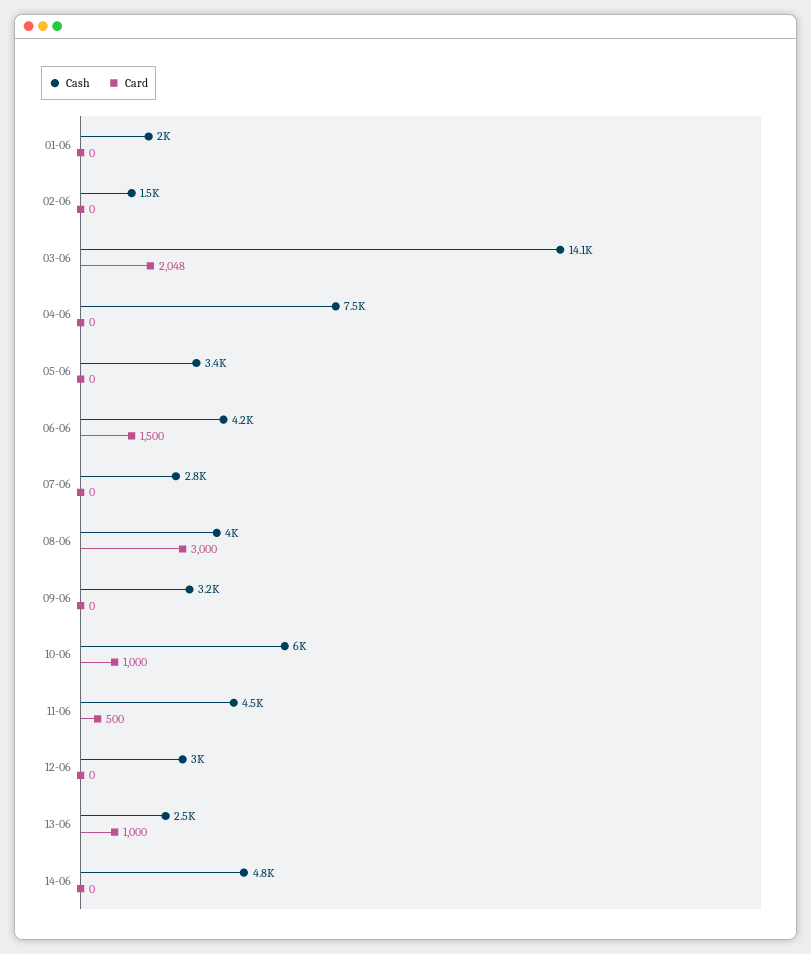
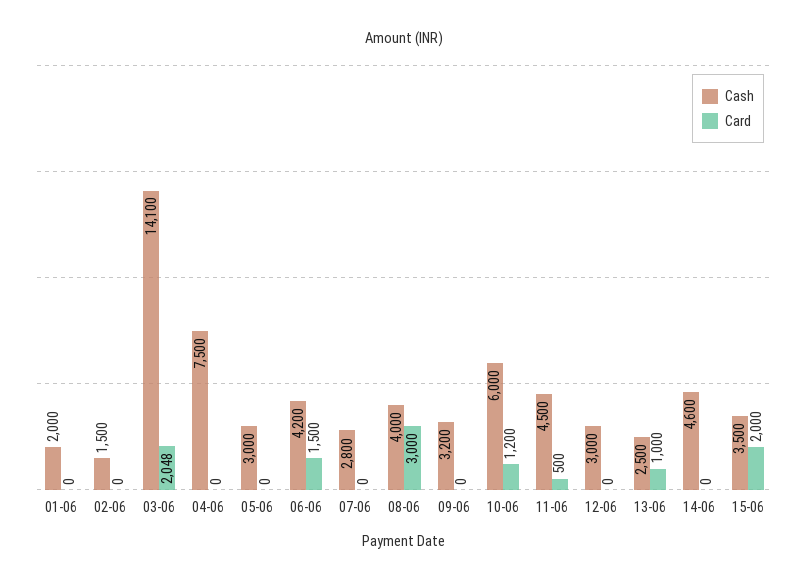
Cash, 05-06: 3400 -> 3000
Card, 10-06: 1000 -> 1200
Cash, 14-06: 4800 -> 4600
Cash, 15-06: none -> 3500
Card, 15-06: none -> 2000

